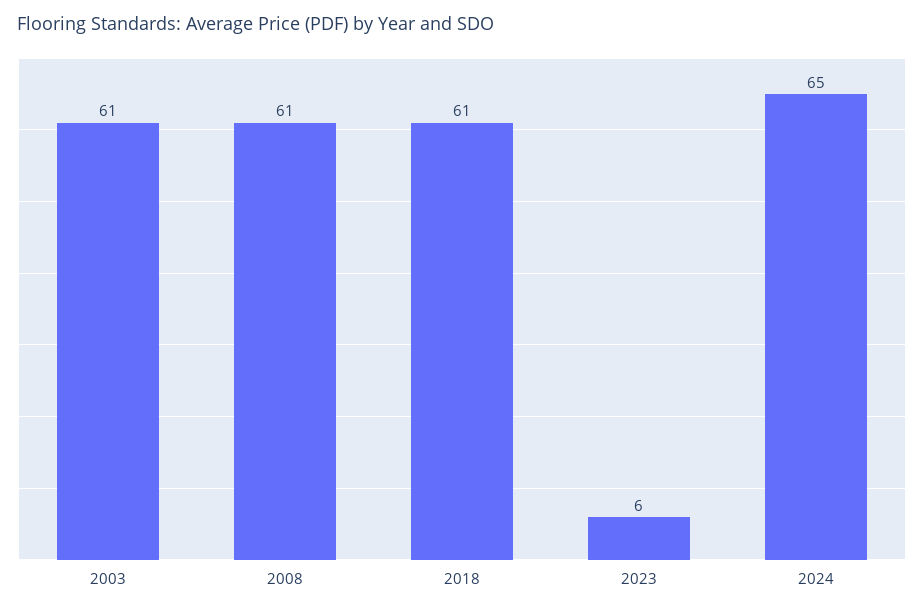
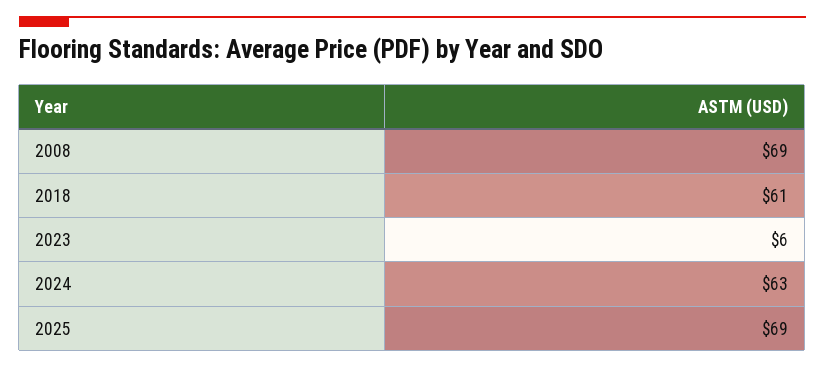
2003: 61 -> none
2008: 61 -> 69
2024: 65 -> 63
2025: none -> 69

